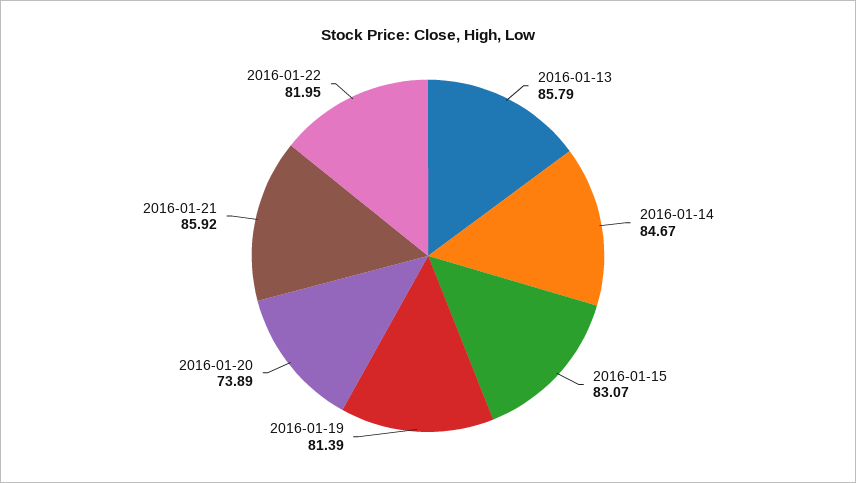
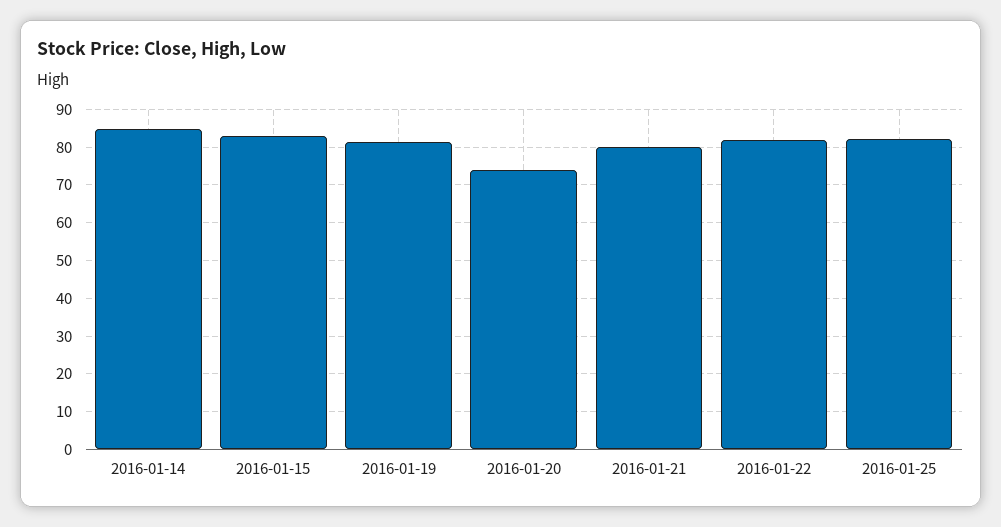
2016-01-13: 85.79 -> none
2016-01-21: 85.92 -> 80
2016-01-25: none -> 82

